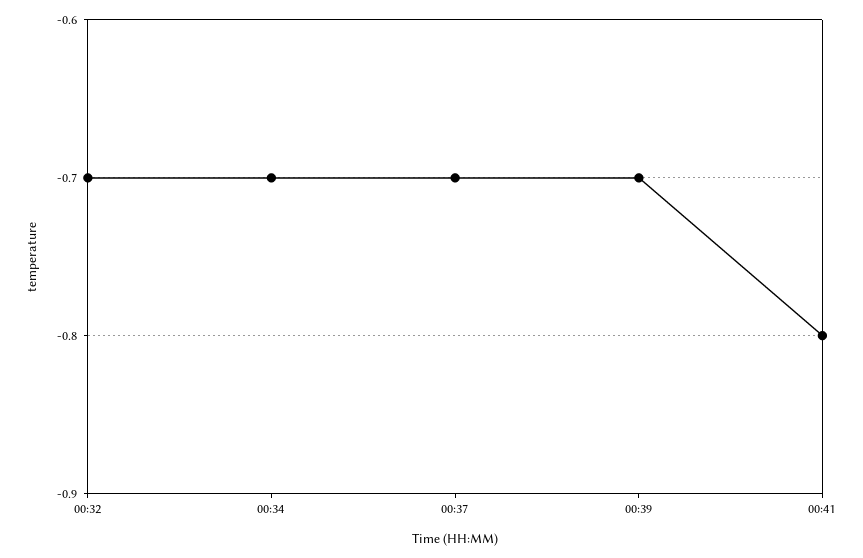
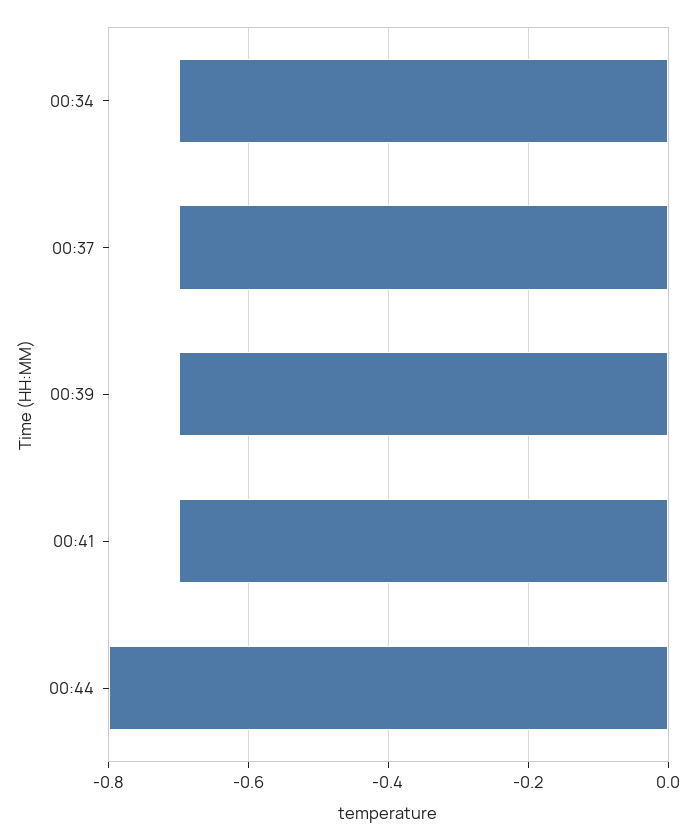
00:32: -0.7 -> none
00:41: -0.8 -> -0.7
00:44: none -> -0.8

